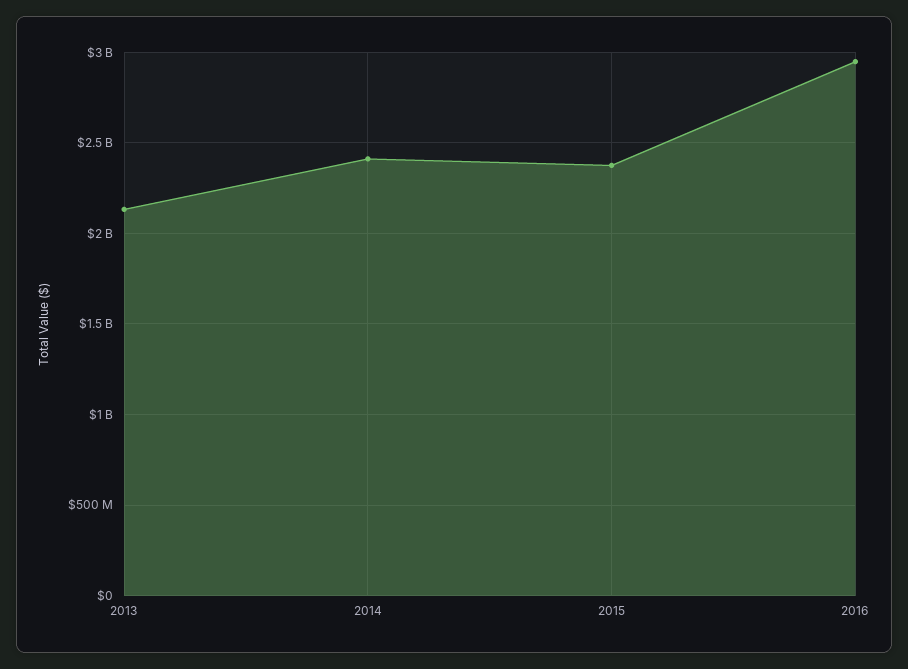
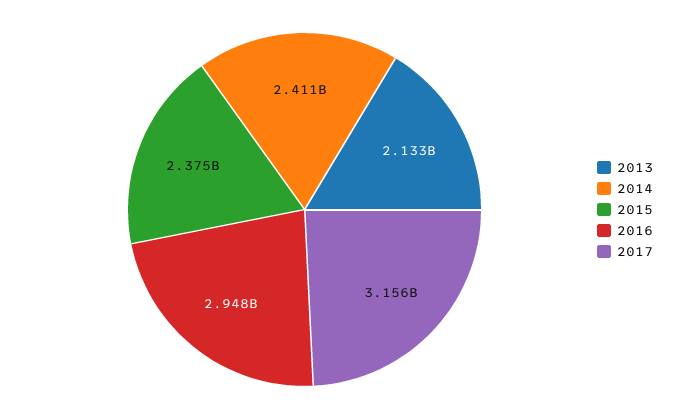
2017: none -> 3156000000

